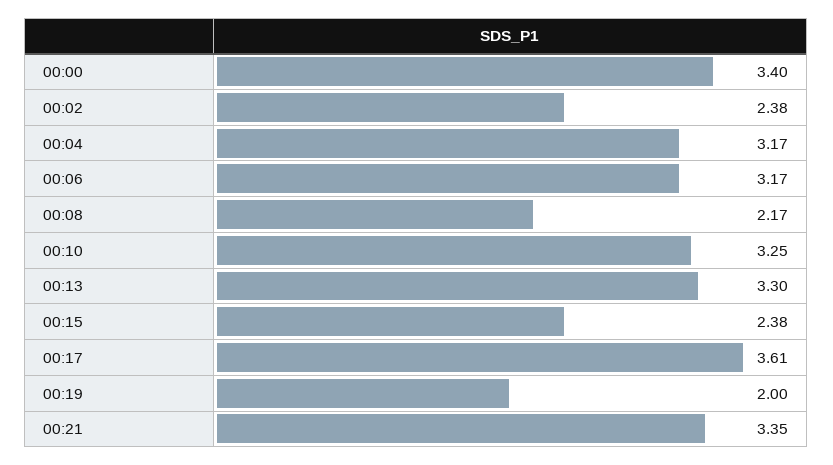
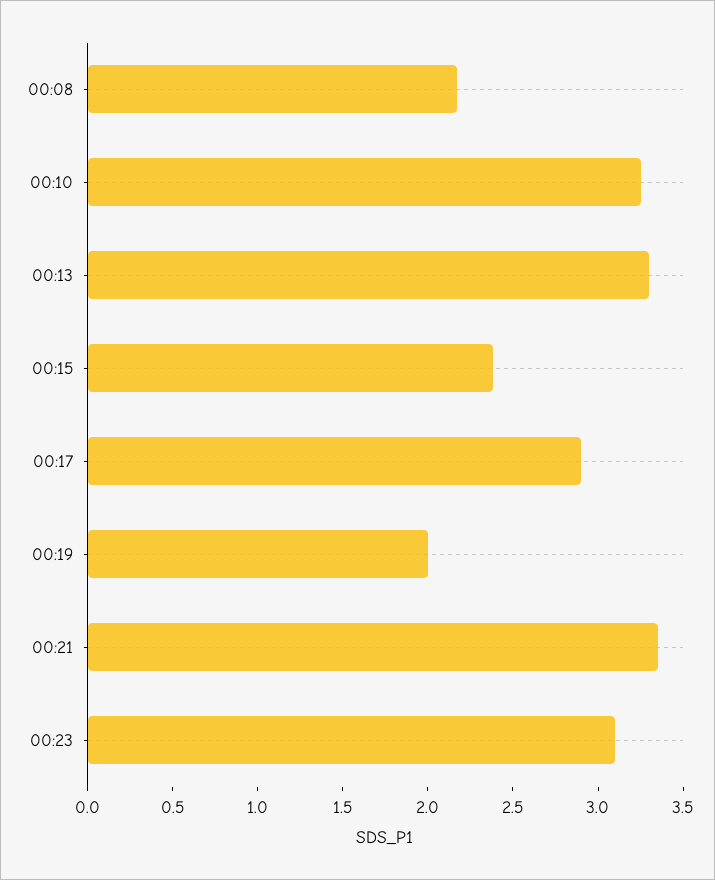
00:00: 3.4 -> none
00:02: 2.38 -> none
00:04: 3.17 -> none
00:06: 3.17 -> none
00:17: 3.61 -> 2.9
00:23: none -> 3.1

